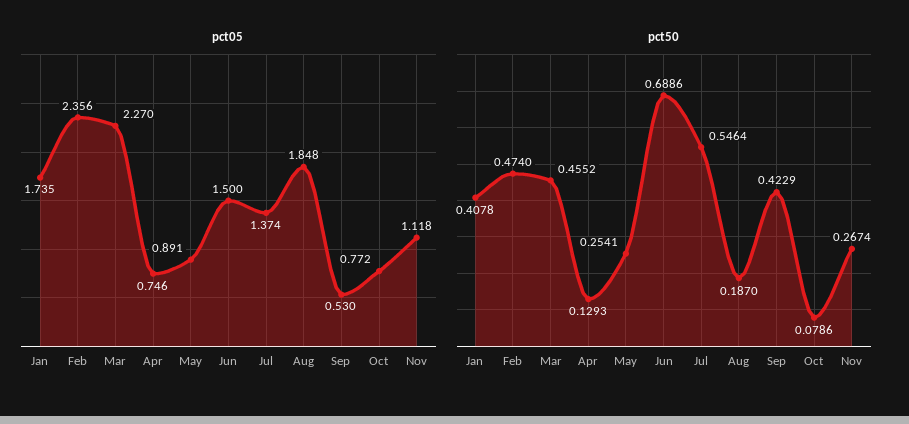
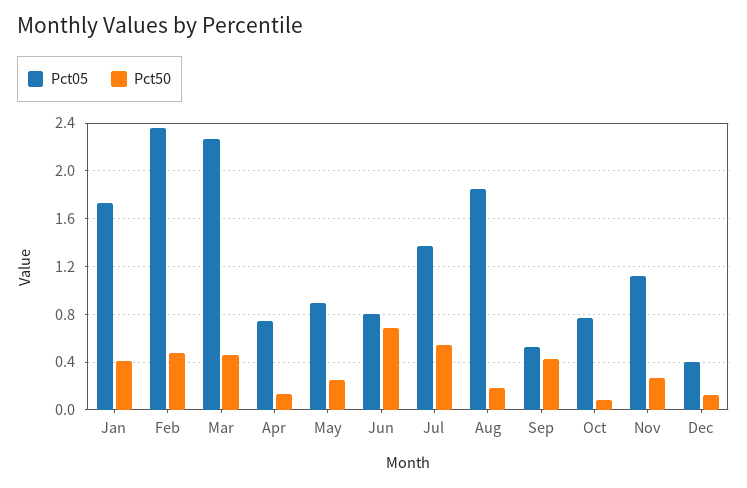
pct05, Jun: 1.5 -> 0.8
pct05, Dec: none -> 0.4
pct50, Dec: none -> 0.1

